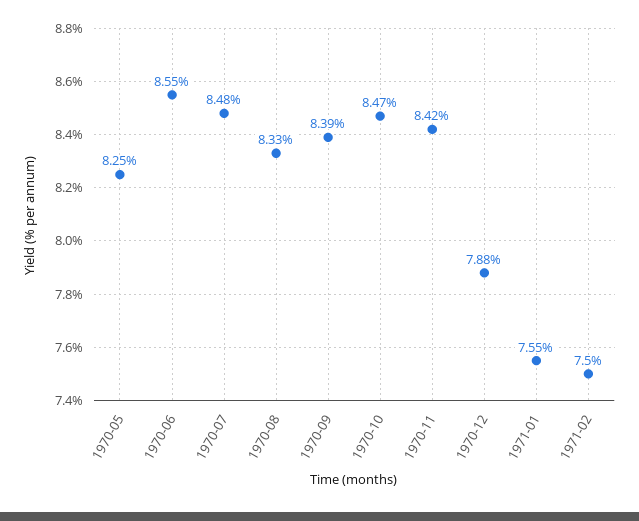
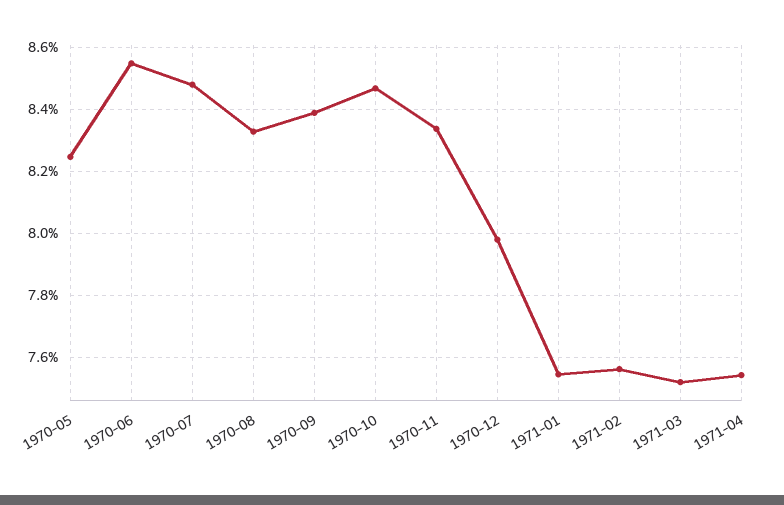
1970-11: 8.42 -> 8.34
1970-12: 7.88 -> 7.98
1971-02: 7.5 -> 7.56
1971-03: none -> 7.52
1971-04: none -> 7.54

